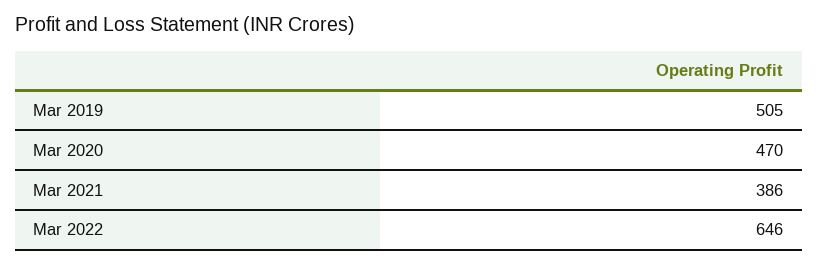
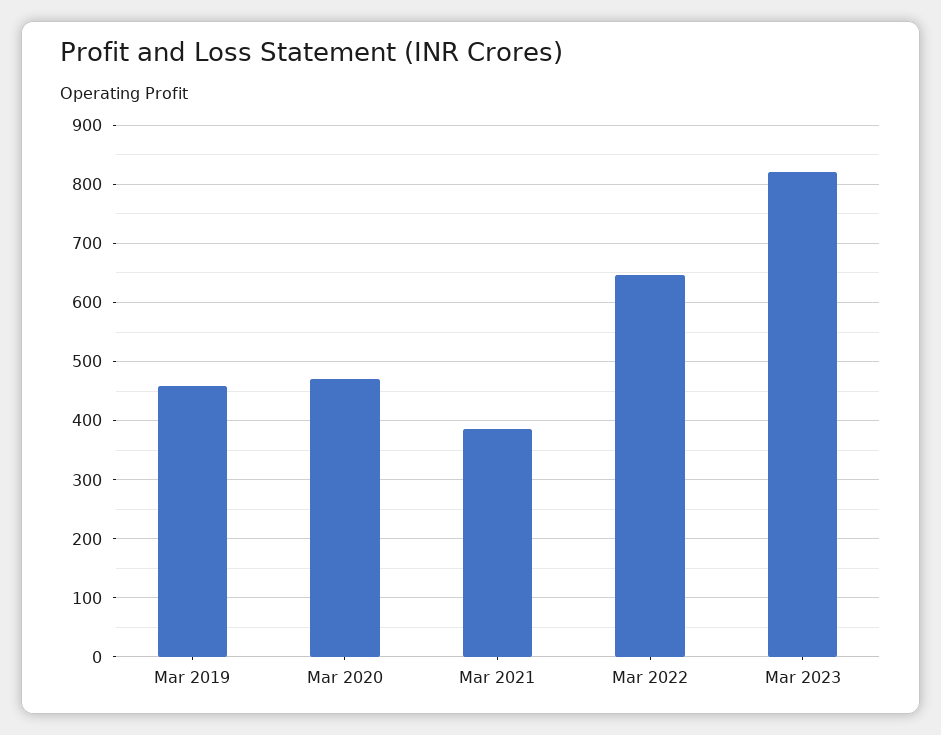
Mar 2019: 505 -> 460
Mar 2023: none -> 820

